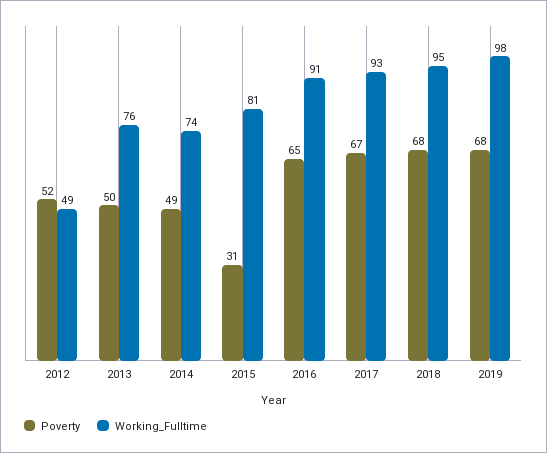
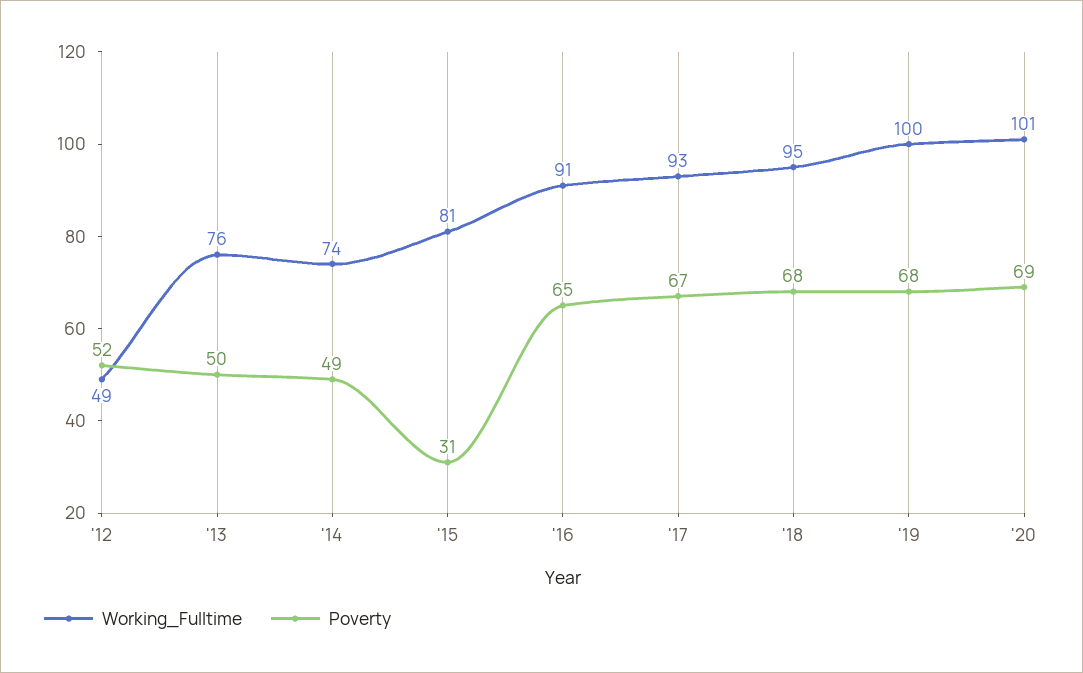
Working_Fulltime, 2019: 98 -> 100
Working_Fulltime, '20: none -> 101
Poverty, '20: none -> 69

